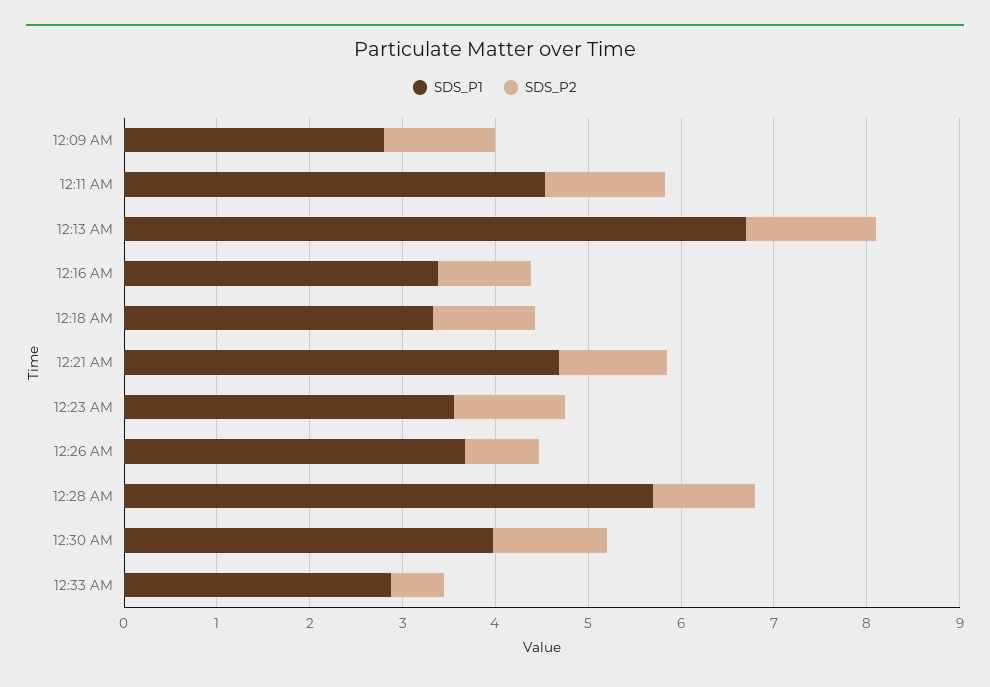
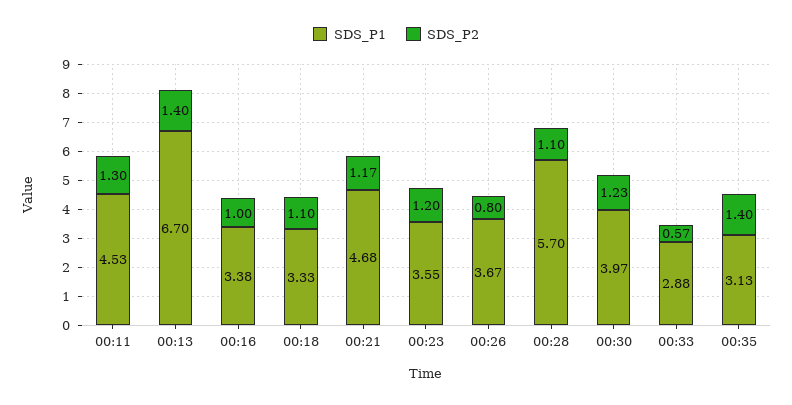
SDS_P1, 12:09 AM: 2.8 -> none
SDS_P2, 12:09 AM: 1.2 -> none
SDS_P1, 00:35: none -> 3.13
SDS_P2, 00:35: none -> 1.4

